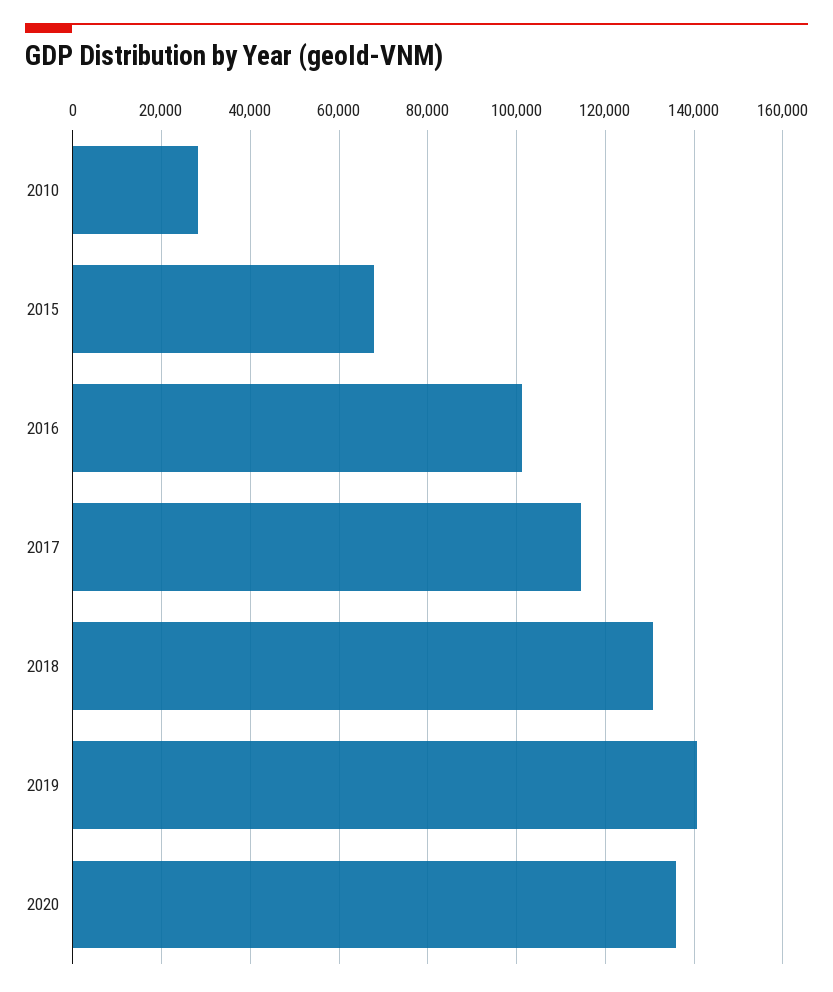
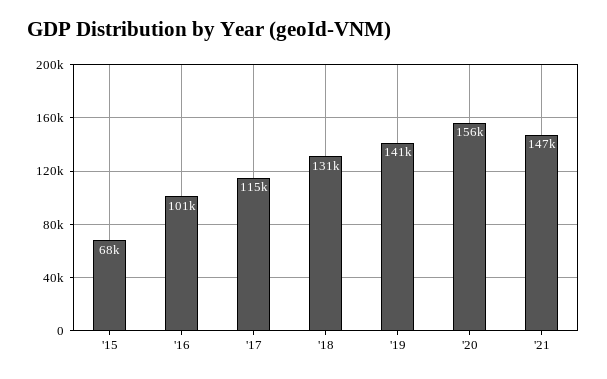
2010: 28000 -> none
2020: 136000 -> 156000
'21: none -> 147000

